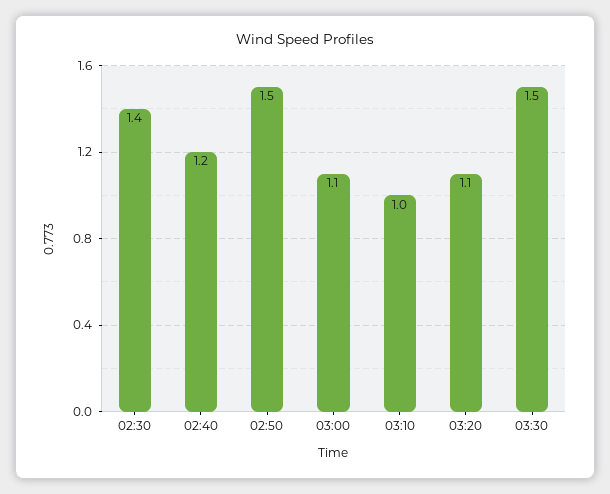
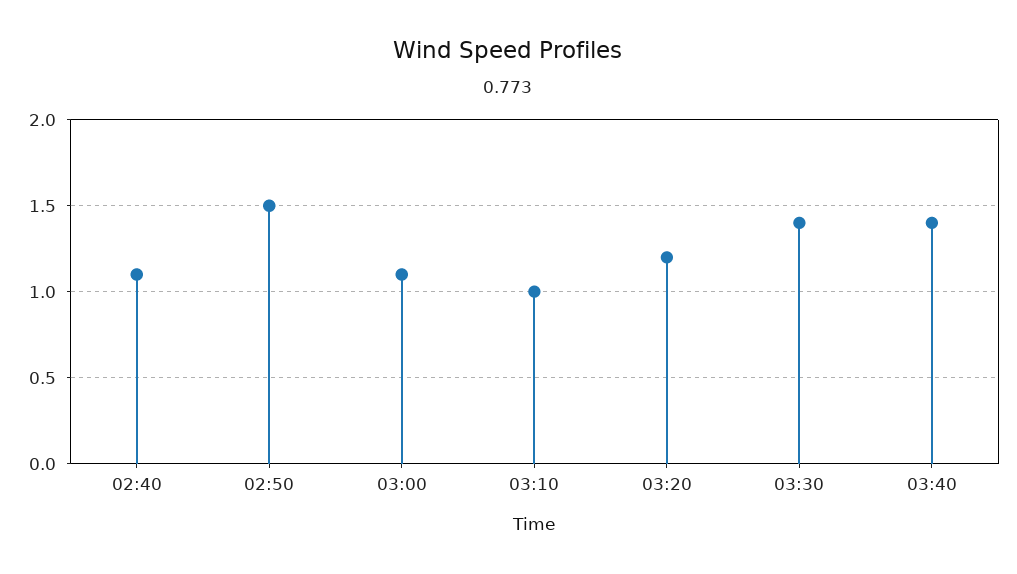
02:30: 1.4 -> none
02:40: 1.2 -> 1.1
03:20: 1.1 -> 1.2
03:30: 1.5 -> 1.4
03:40: none -> 1.4

